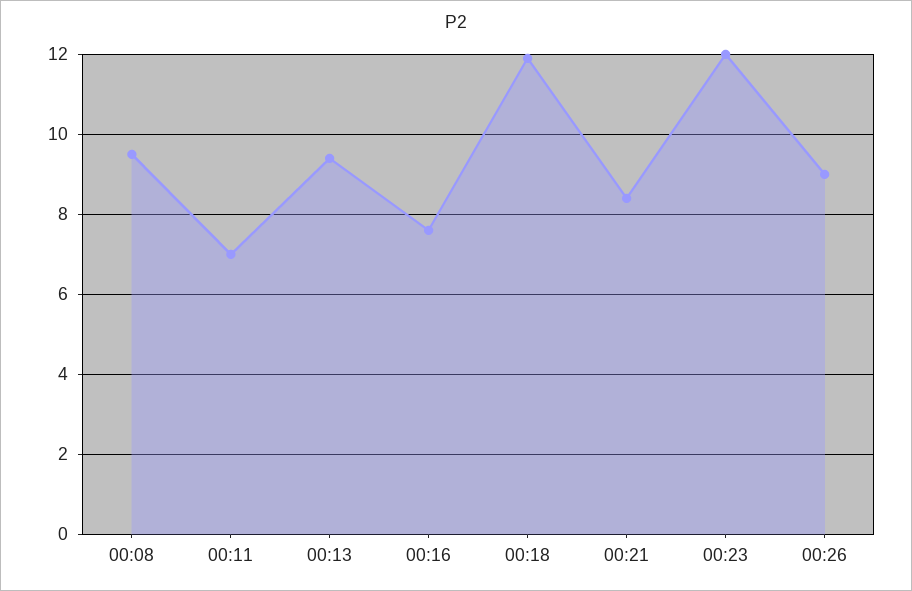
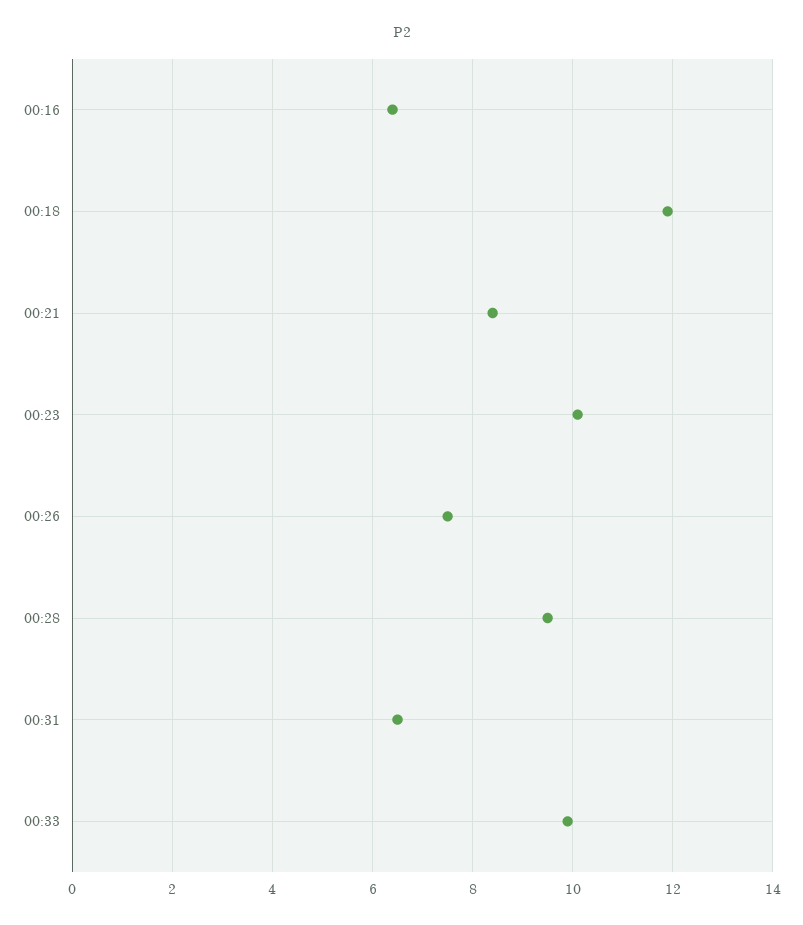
00:08: 9.5 -> none
00:11: 7 -> none
00:13: 9.5 -> none
00:16: 7.5 -> 6.5
00:23: 12 -> 10
00:26: 9 -> 7.5
00:28: none -> 9.5
00:31: none -> 6.5
00:33: none -> 10

